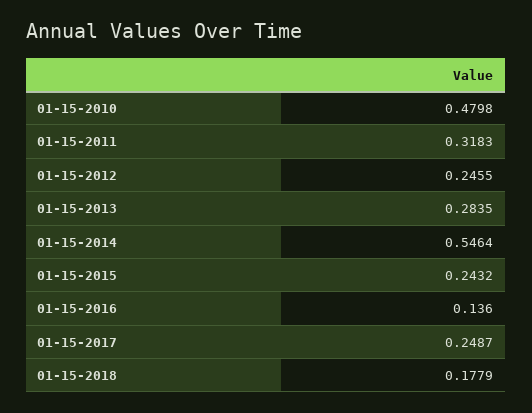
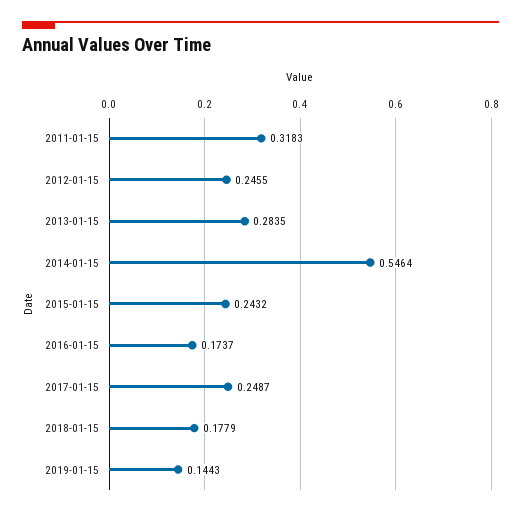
01-15-2010: 0.4798 -> none
01-15-2016: 0.136 -> 0.1737
2019-01-15: none -> 0.1443

